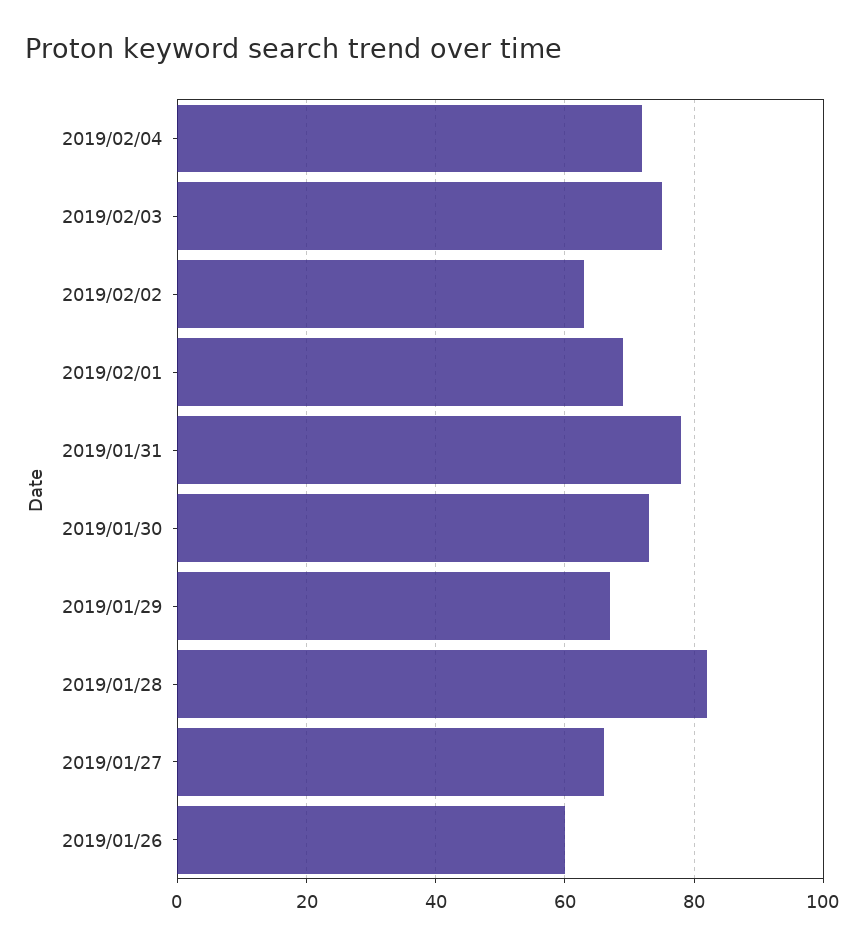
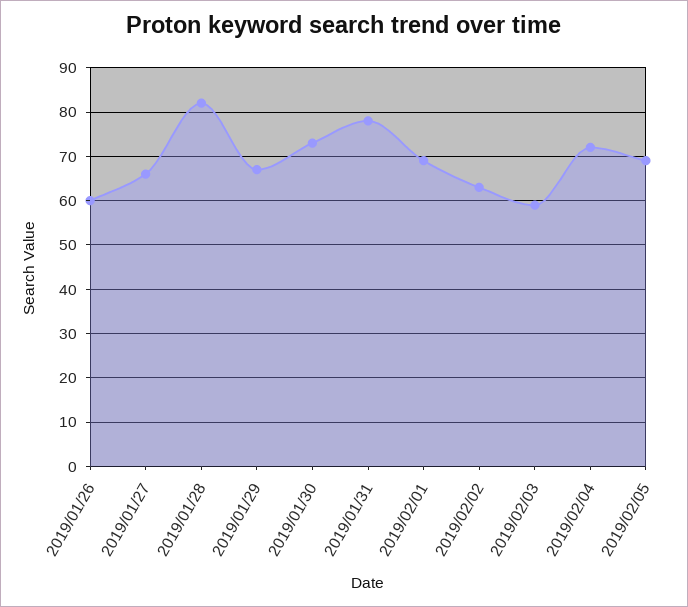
2019/02/03: 75 -> 60
2019/02/05: none -> 70

